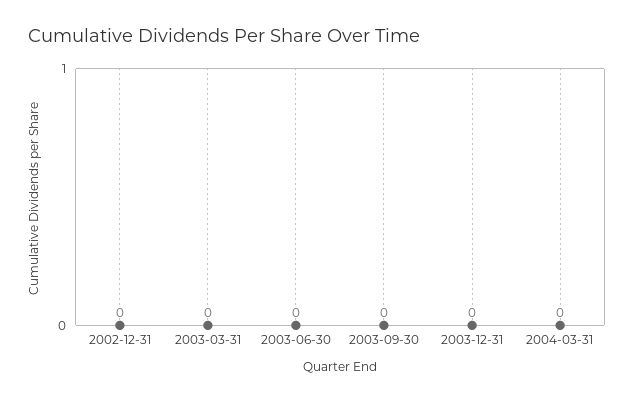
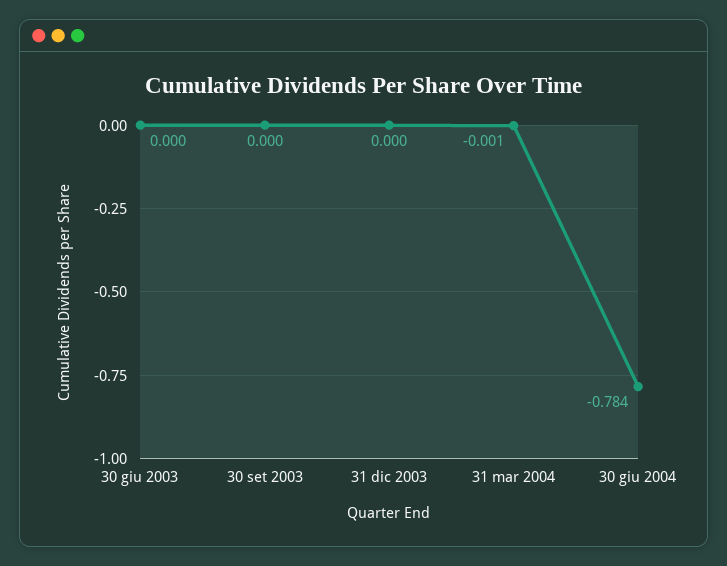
2002-12-31: 0 -> none
2003-03-31: 0 -> none
2004-03-31: 0 -> -0.001
30 giu 2004: none -> -0.784

